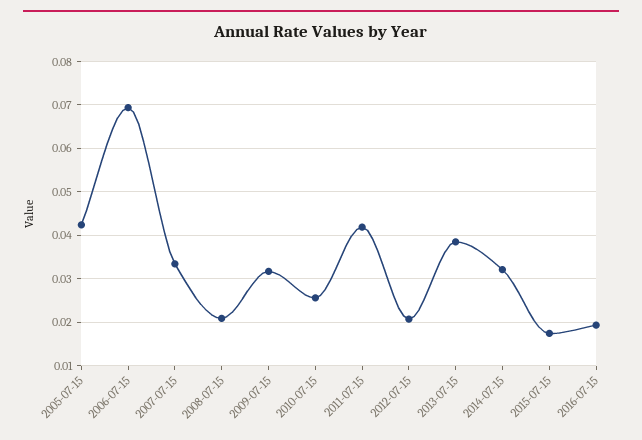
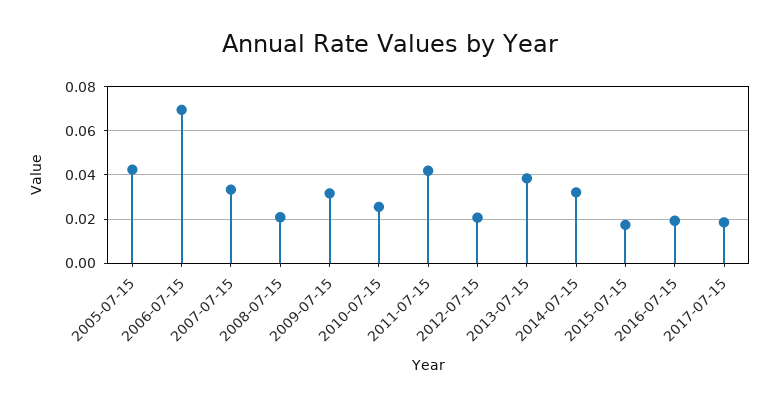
2017-07-15: none -> 0.02

